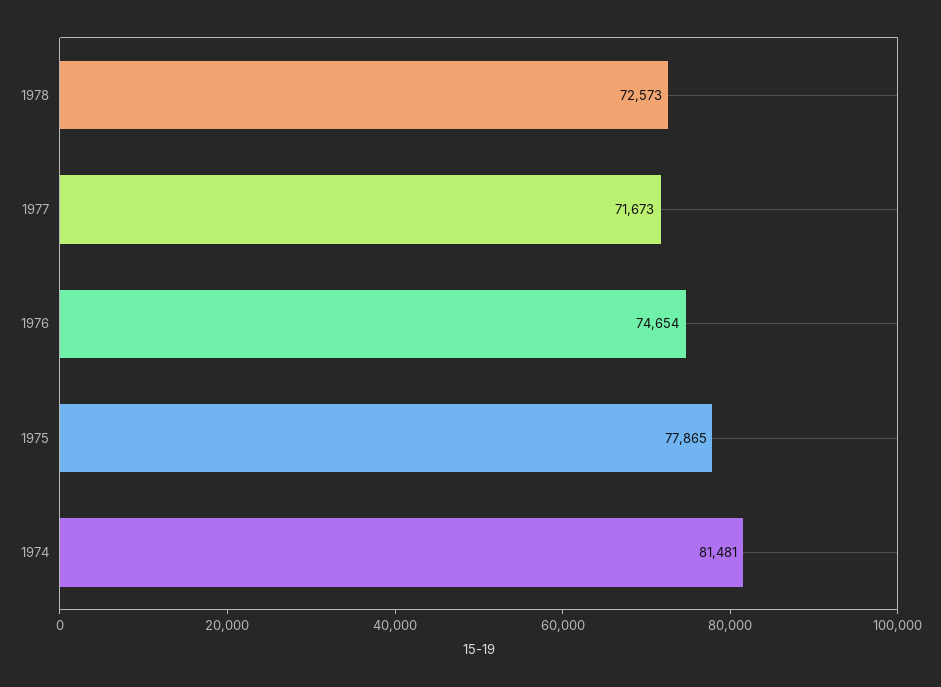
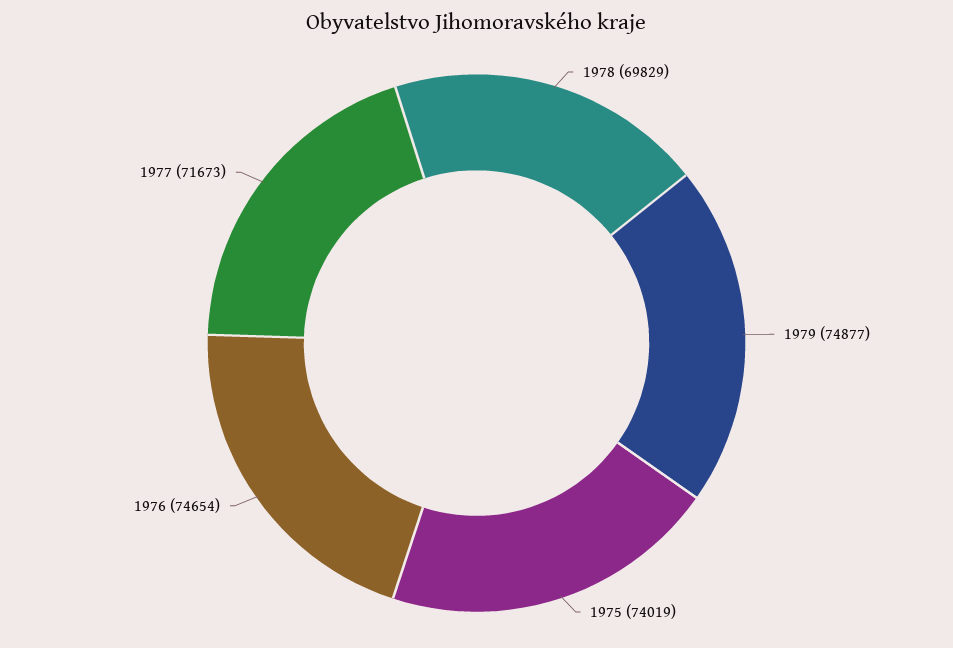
1978: 72573 -> 69829
1975: 77865 -> 74019
1974: 81481 -> none
1979: none -> 74877

